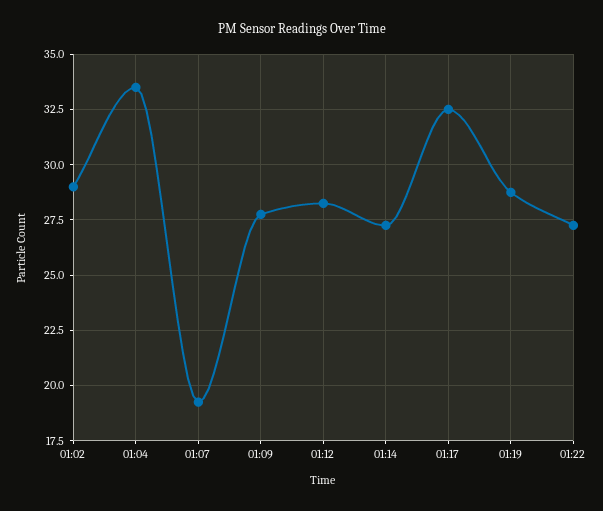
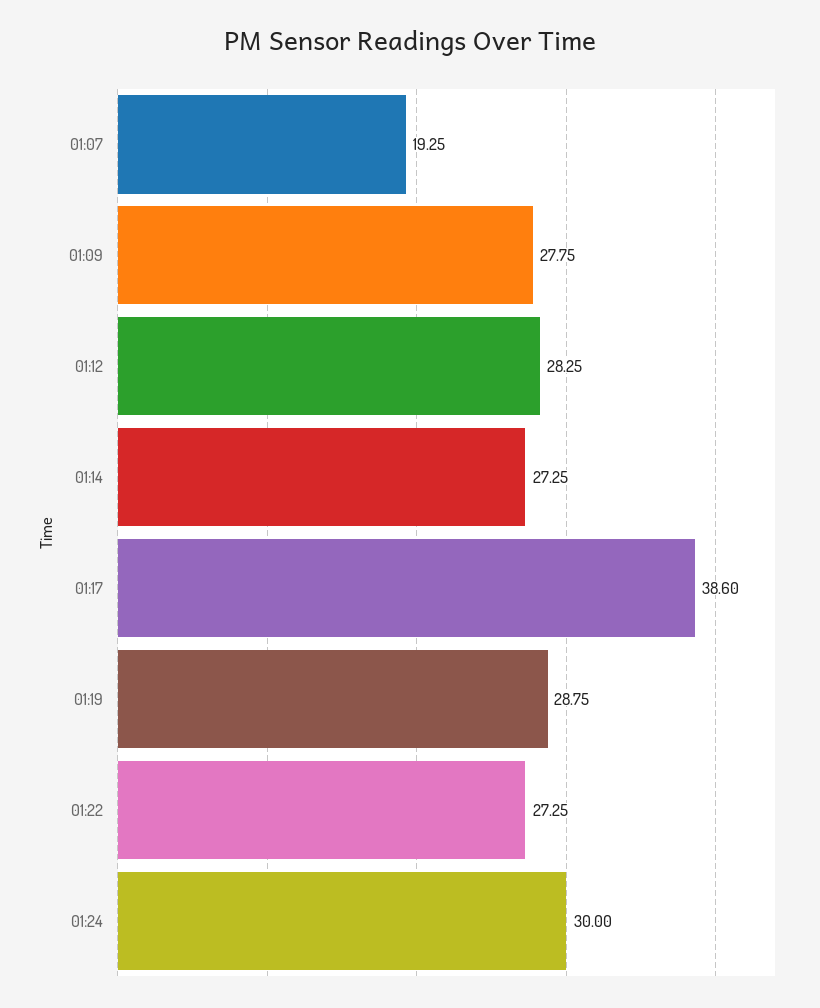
01:02: 29 -> none
01:04: 33.5 -> none
01:17: 32.5 -> 38.6
01:24: none -> 30

